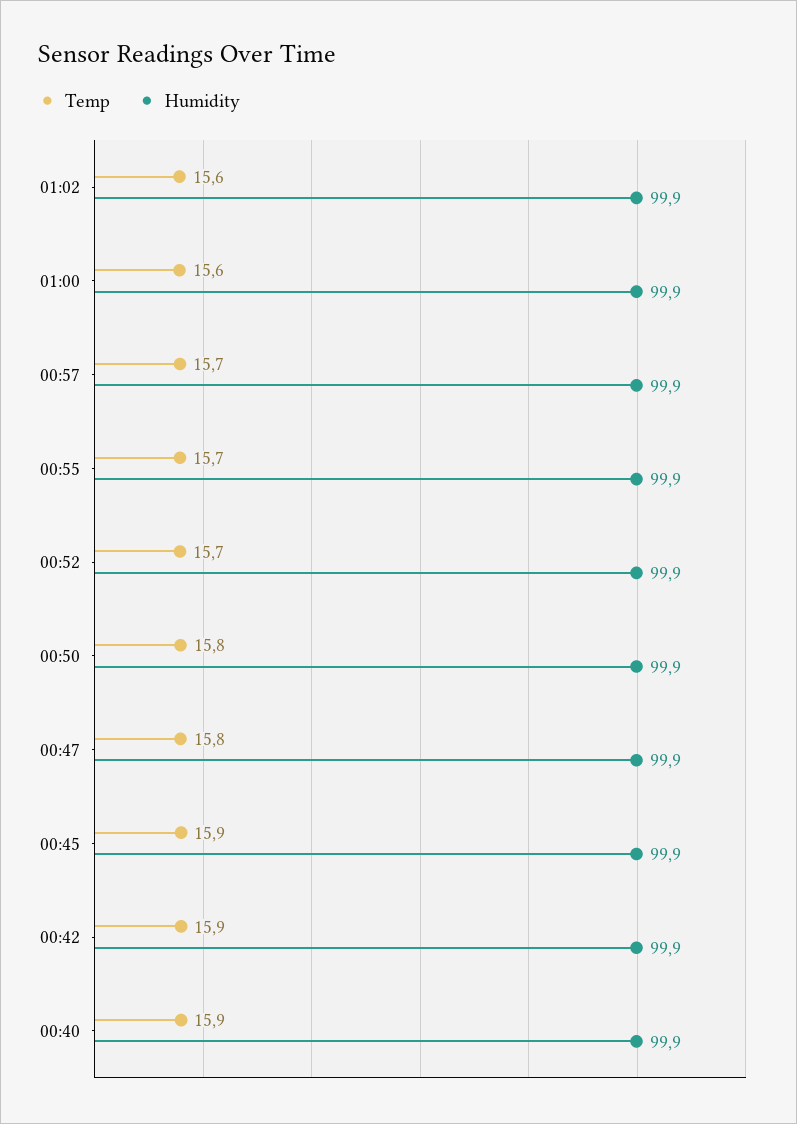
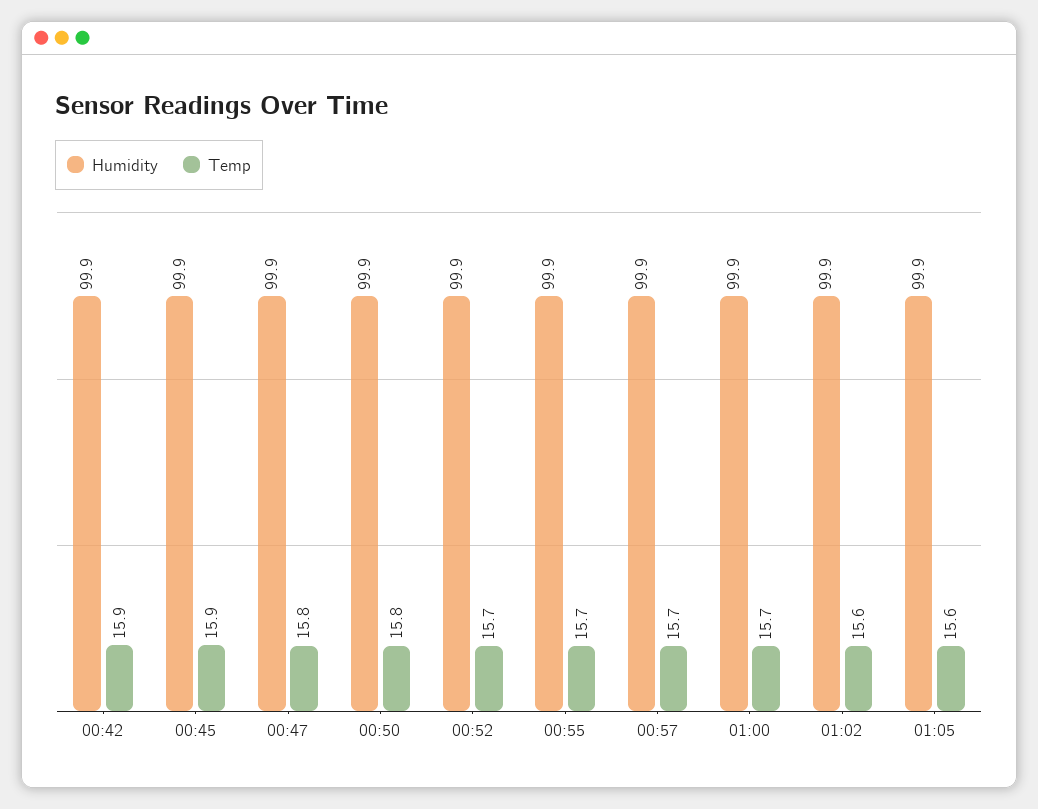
Temp, 01:00: 15.6 -> 15.7
Temp, 00:40: 15.9 -> none
Humidity, 00:40: 99.9 -> none
Humidity, 01:05: none -> 99.9
Temp, 01:05: none -> 15.6

